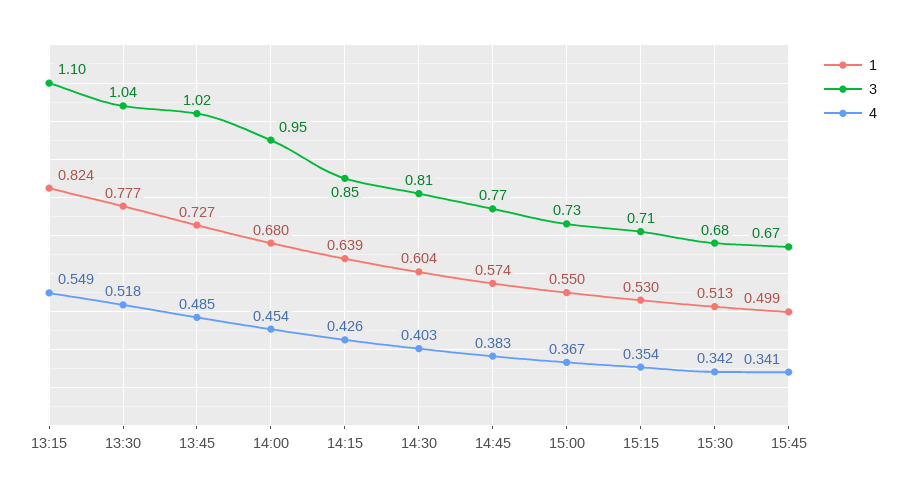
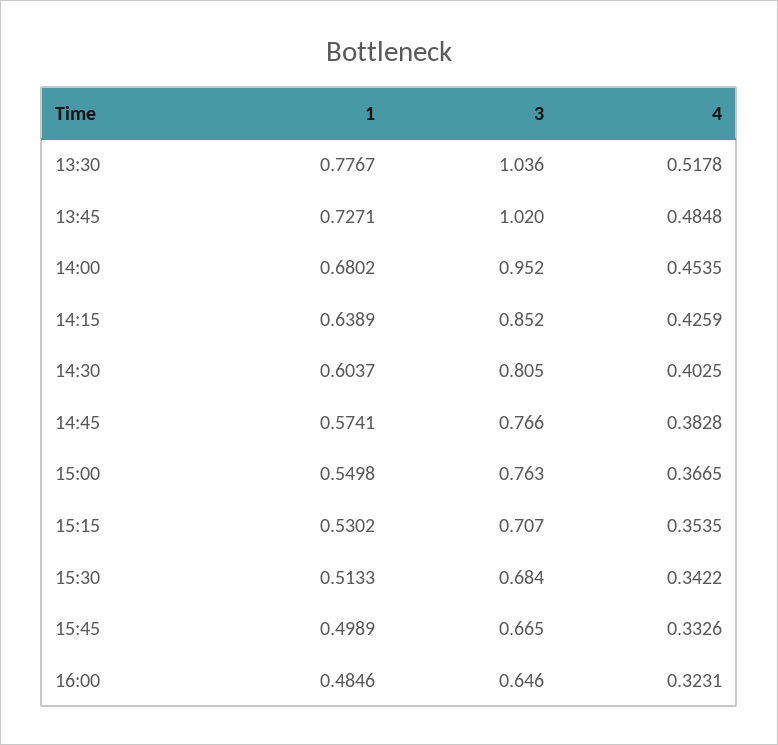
1, 13:15: 0.824 -> none
3, 13:15: 1.1 -> none
4, 13:15: 0.549 -> none
3, 15:00: 0.73 -> 0.763
4, 15:45: 0.341 -> 0.3326
1, 16:00: none -> 0.4846
3, 16:00: none -> 0.646
4, 16:00: none -> 0.3231

